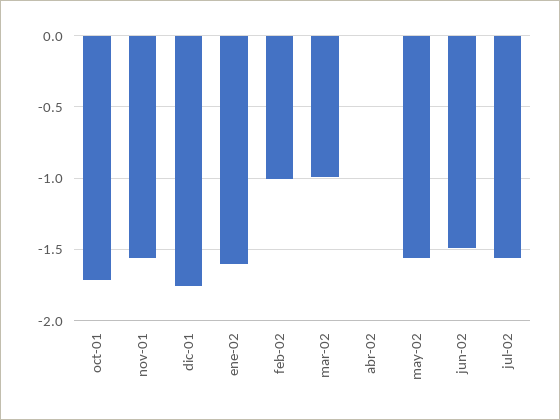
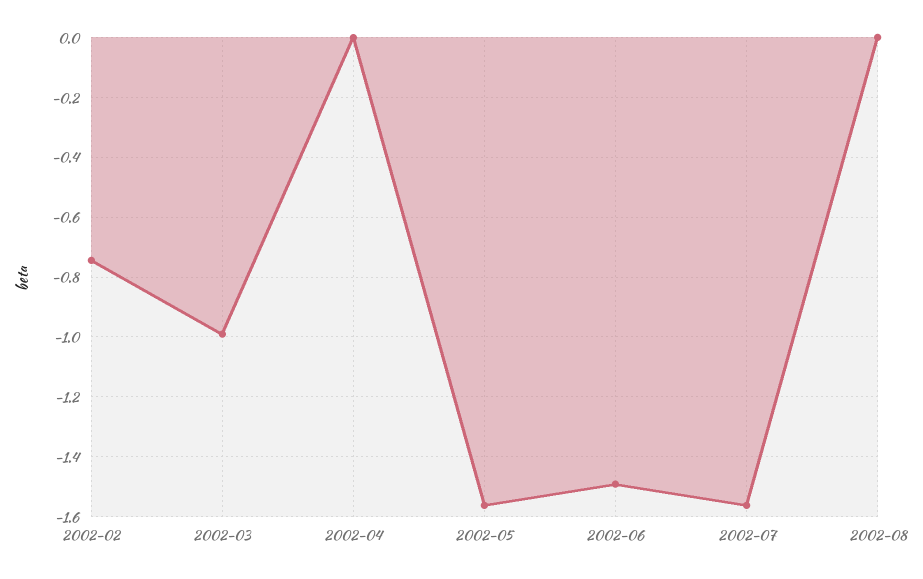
oct-01: -1.7 -> none
nov-01: -1.55 -> none
dic-01: -1.75 -> none
ene-02: -1.6 -> none
feb-02: -1 -> -0.75
2002-08: none -> 0

